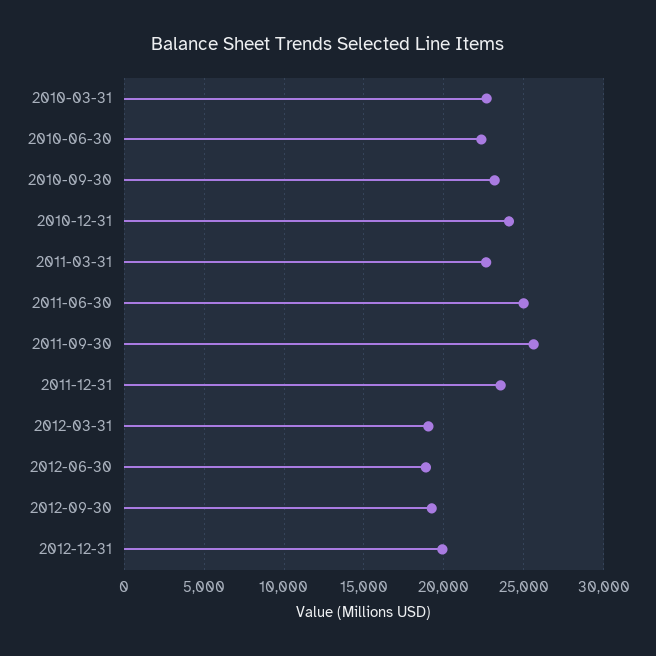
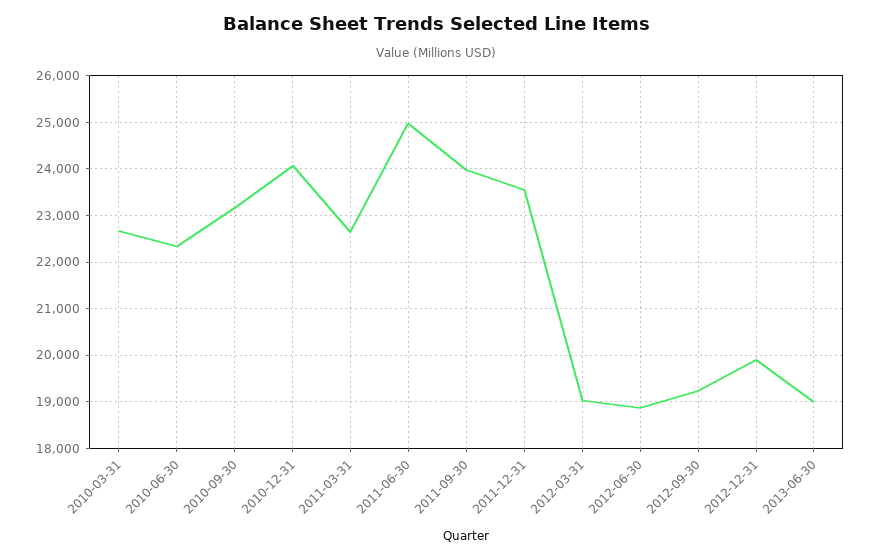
2011-09-30: 25500 -> 24000
2013-06-30: none -> 19000

